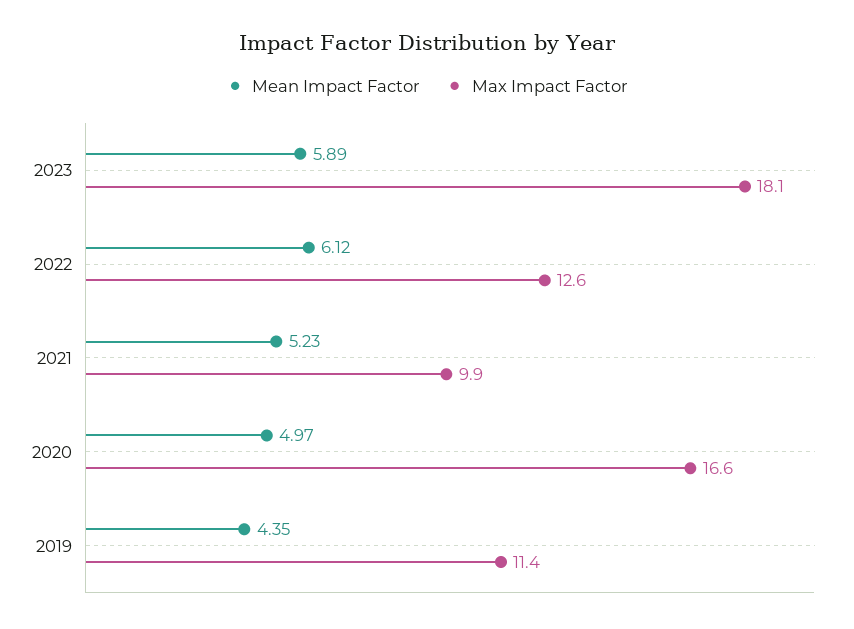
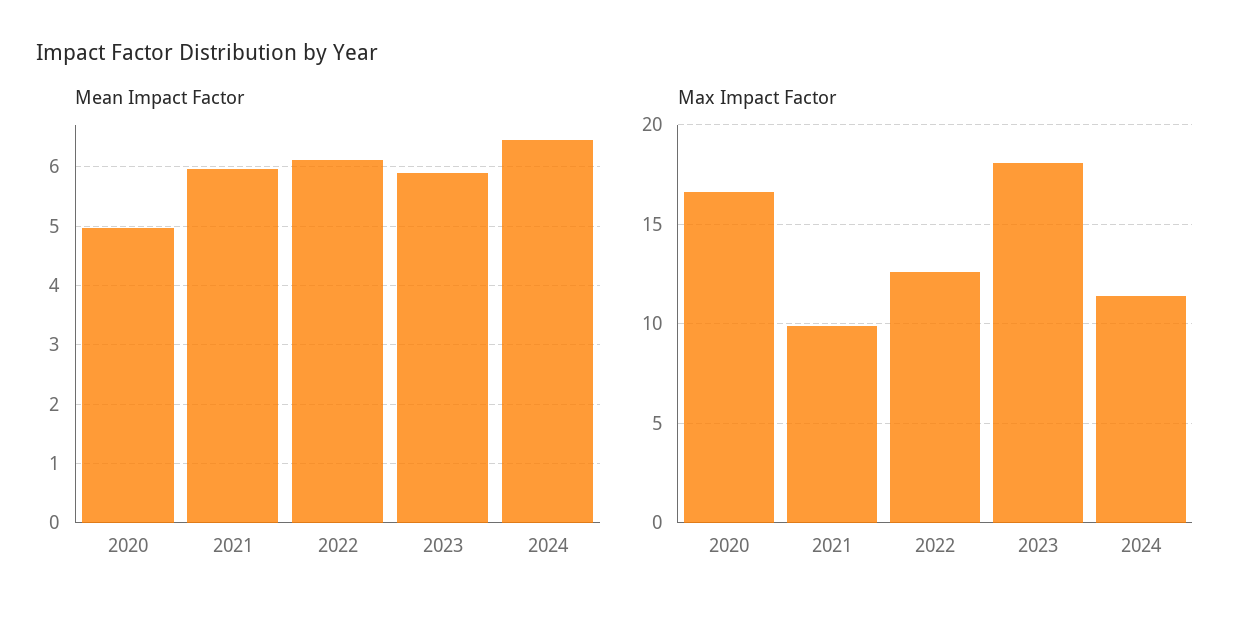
Mean Impact Factor, 2021: 5.23 -> 6
Mean Impact Factor, 2019: 4.35 -> none
Max Impact Factor, 2019: 11.4 -> none
Mean Impact Factor, 2024: none -> 6.4
Max Impact Factor, 2024: none -> 11.5

